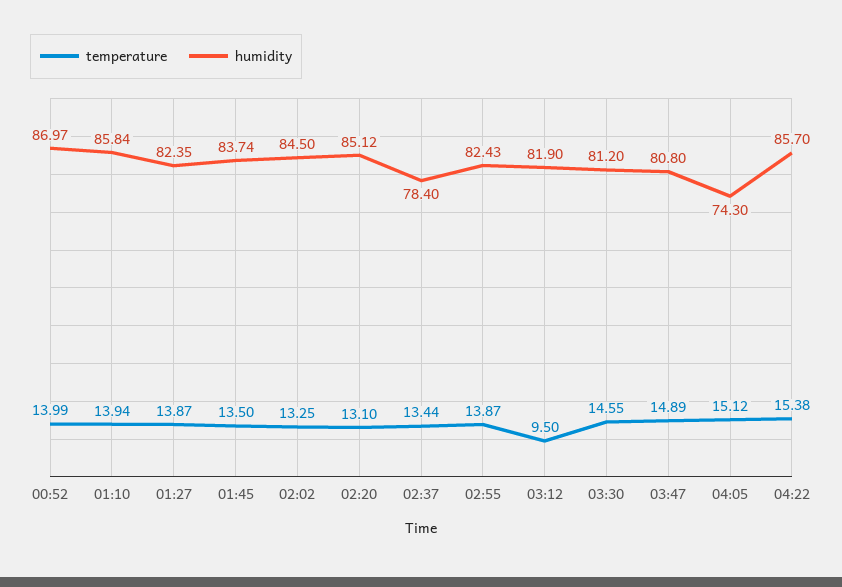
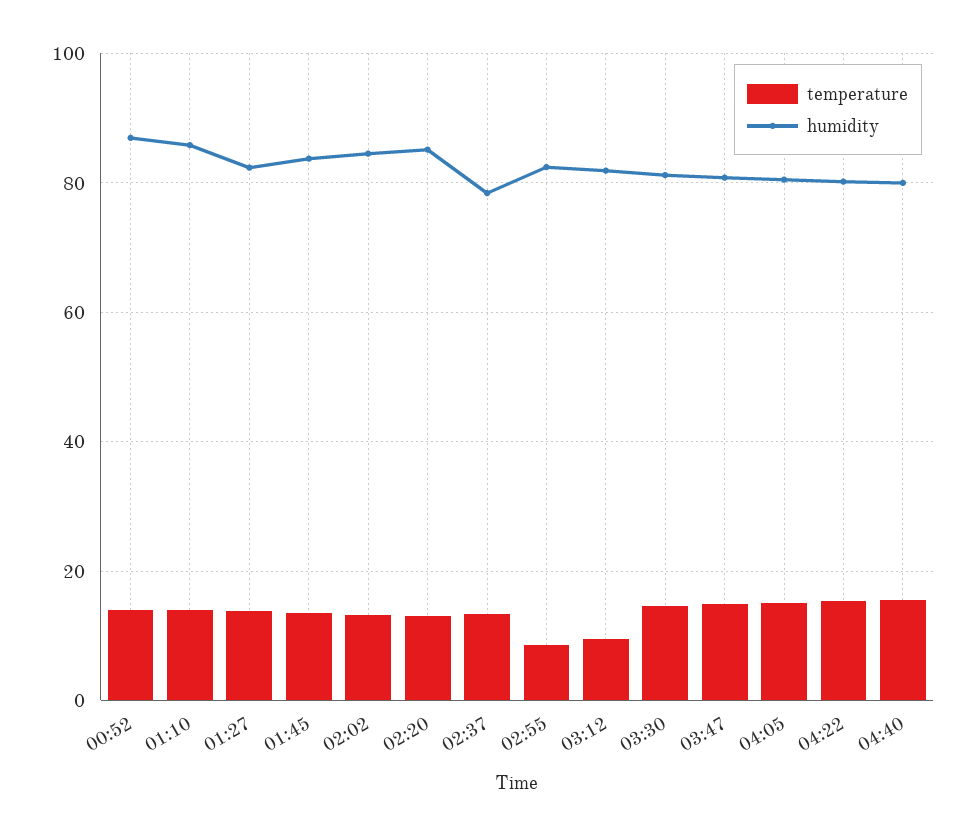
temperature, 02:55: 13.87 -> 8
humidity, 04:05: 74.3 -> 80
humidity, 04:22: 85.7 -> 80
temperature, 04:40: none -> 16
humidity, 04:40: none -> 80

